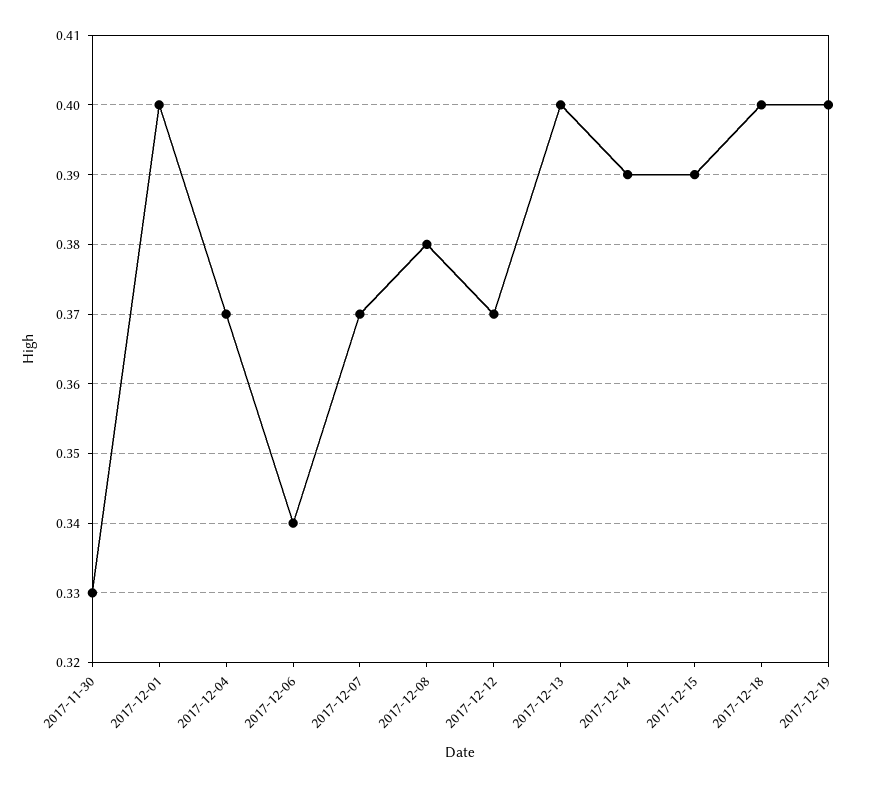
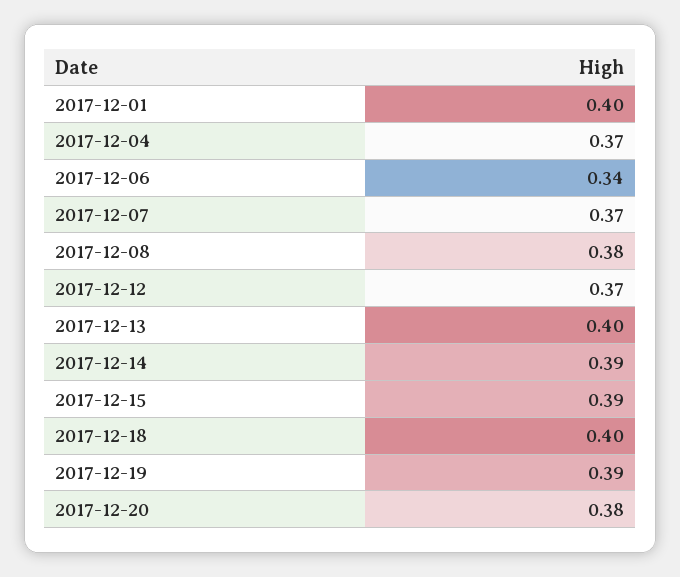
2017-11-30: 0.33 -> none
2017-12-19: 0.4 -> 0.39
2017-12-20: none -> 0.38

